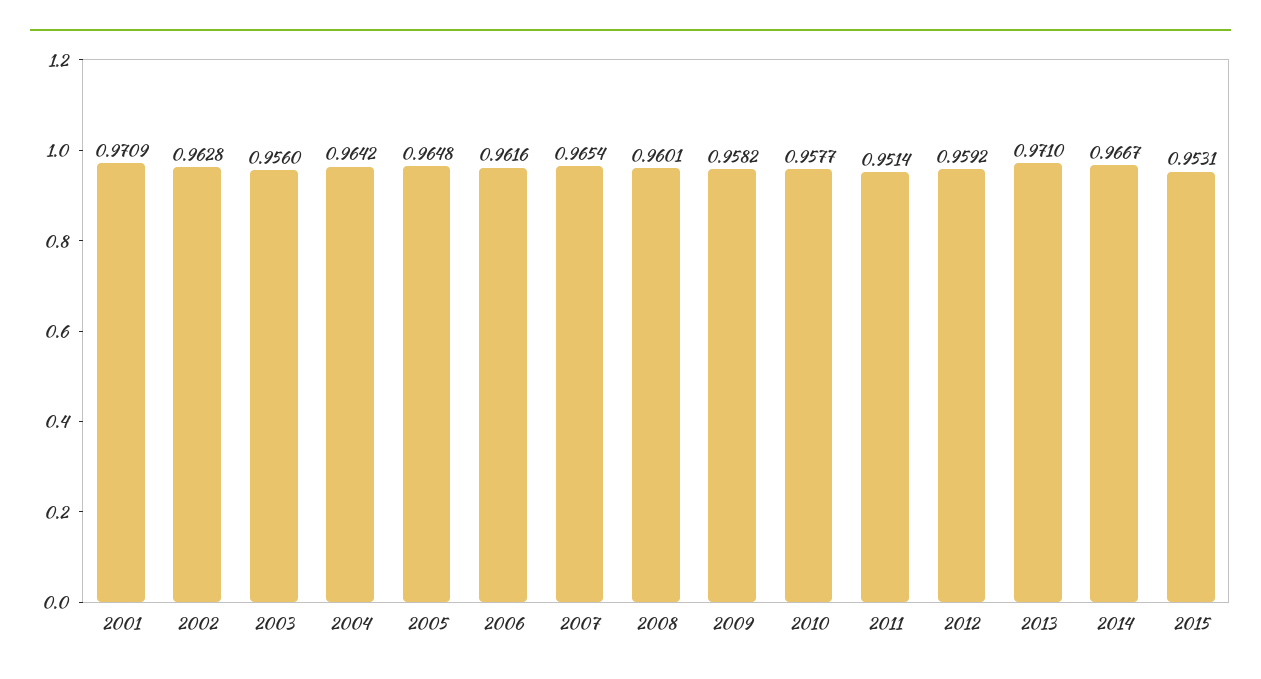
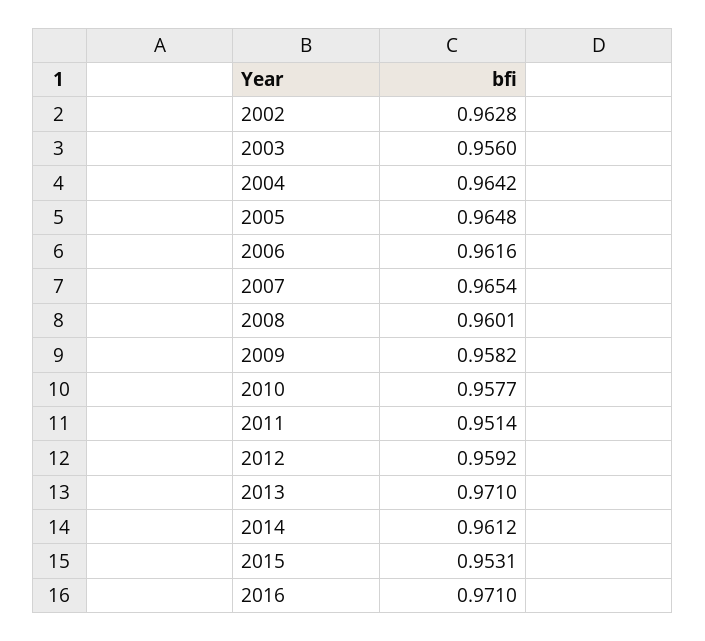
2001: 0.9709 -> none
2014: 0.9667 -> 0.9612
2016: none -> 0.971

